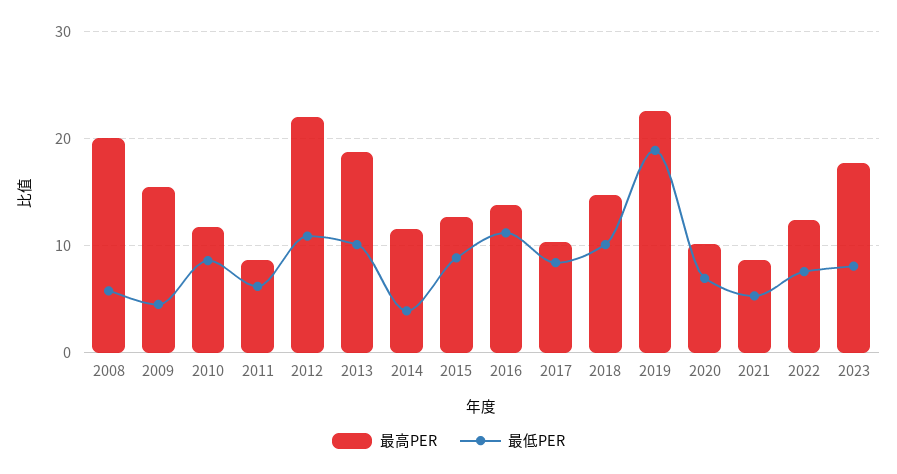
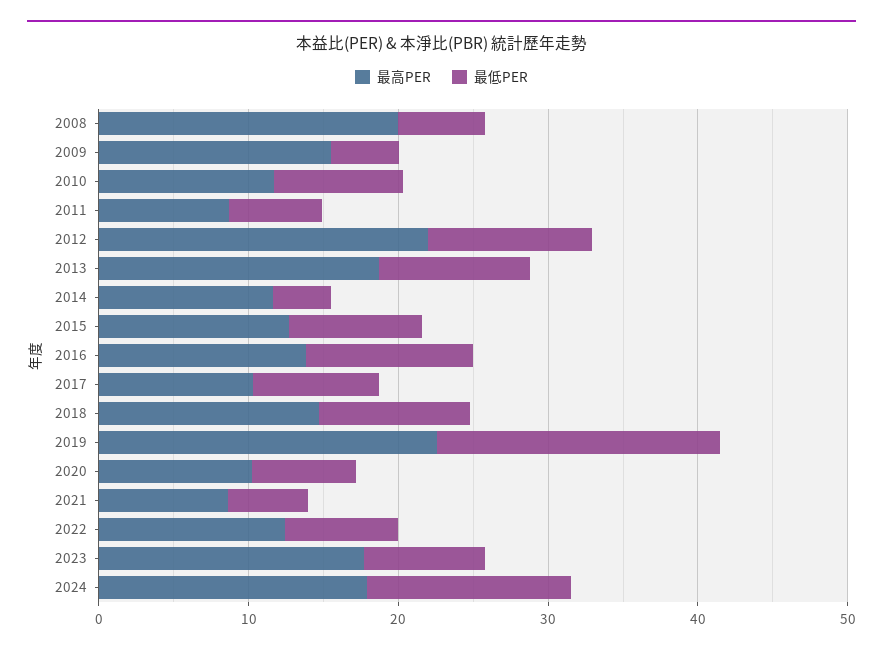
最高PER, 2024: none -> 18
最低PER, 2024: none -> 14

